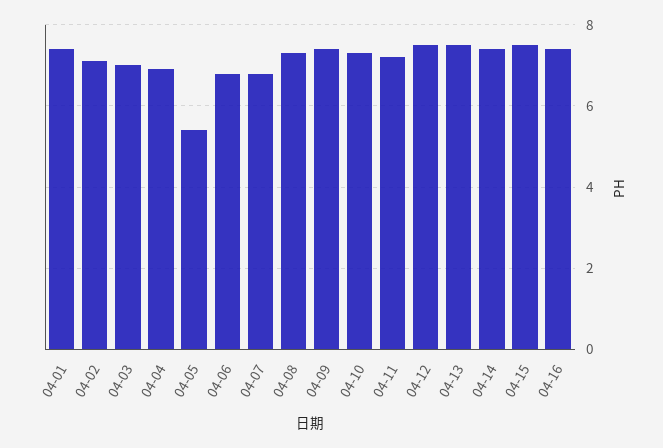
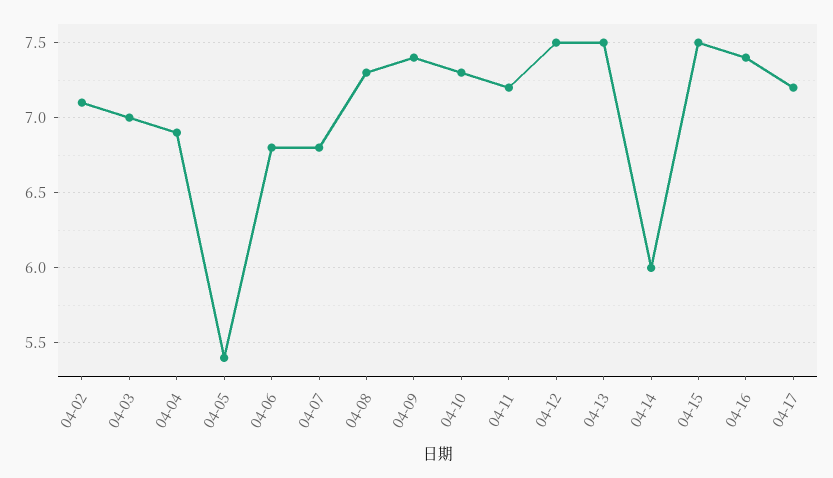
04-01: 7.5 -> none
04-14: 7.5 -> 6
04-17: none -> 7.2

